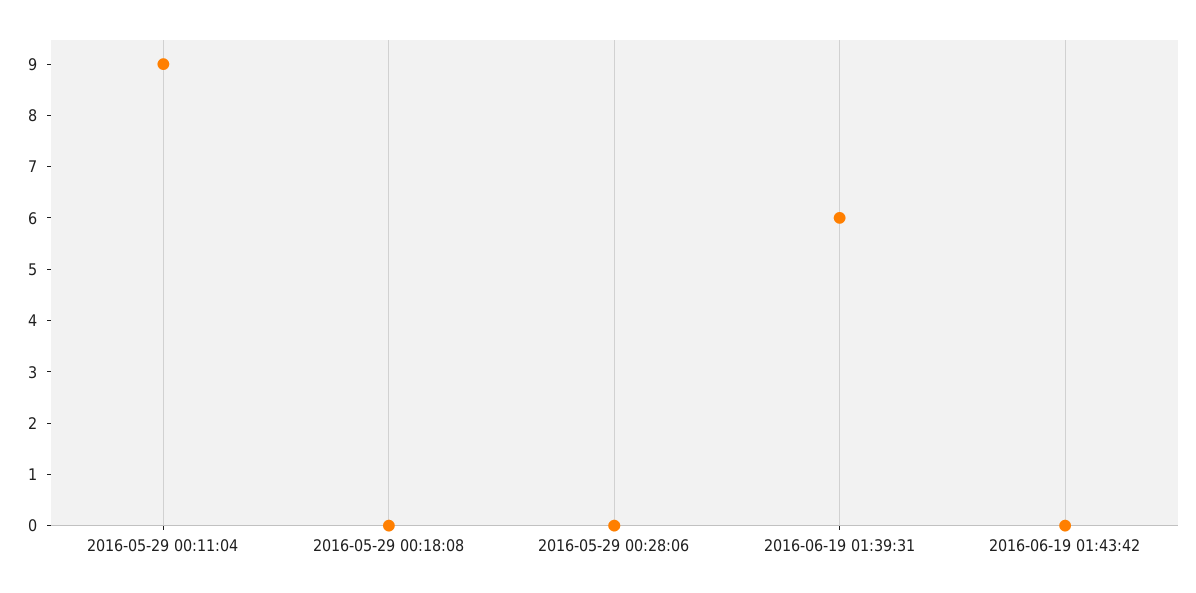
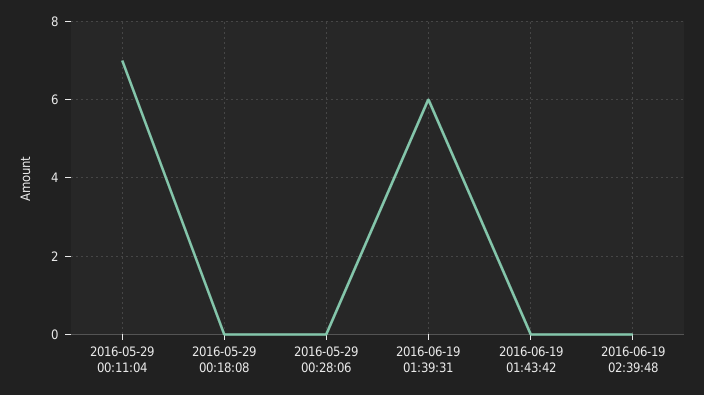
2016-05-29 00:11:04: 9 -> 7
2016-06-19 02:39:48: none -> 0

